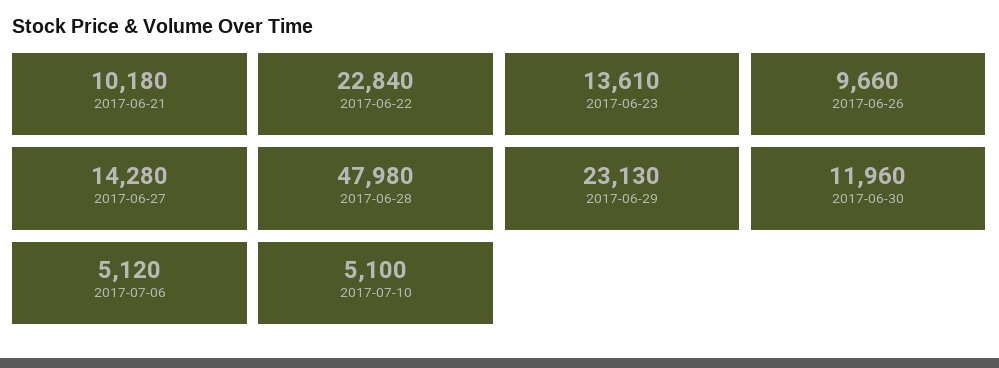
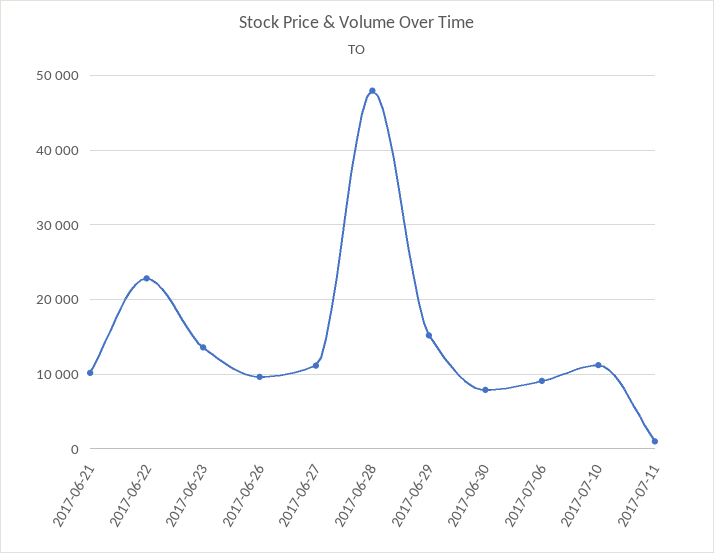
2017-06-27: 14280 -> 11000
2017-06-29: 23130 -> 15000
2017-06-30: 11960 -> 8000
2017-07-06: 5120 -> 9000
2017-07-10: 5100 -> 11000
2017-07-11: none -> 1000

